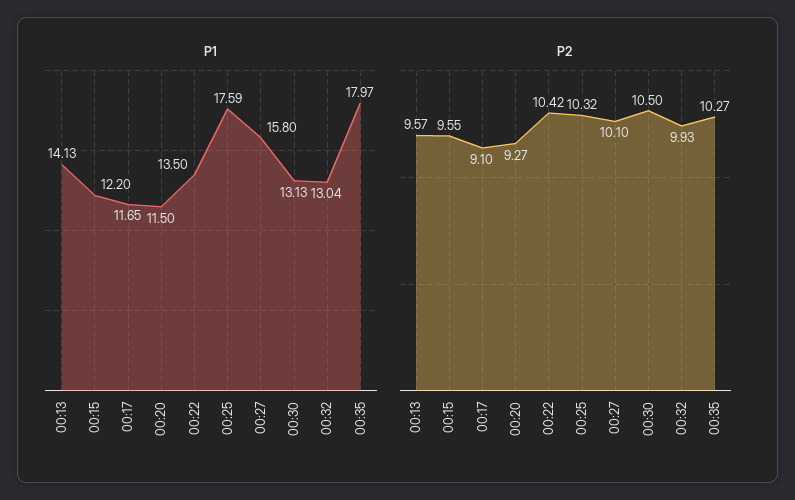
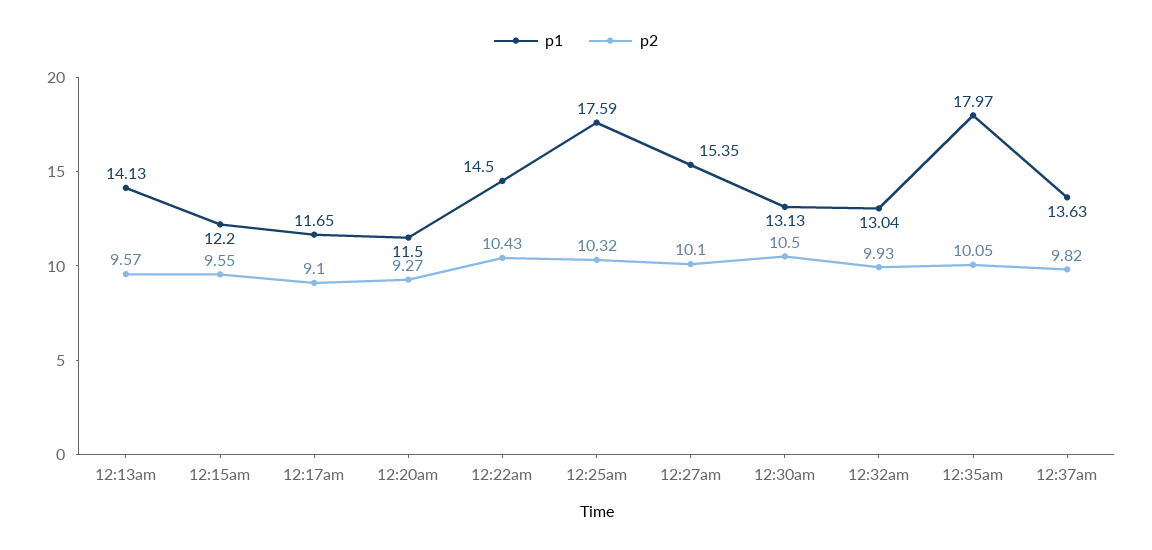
P1, 00:22: 13.5 -> 14.5
P1, 00:27: 15.8 -> 15.35
P2, 00:22: 10.42 -> 10.43
P2, 00:35: 10.27 -> 10.05
P1, 12:37am: none -> 13.63
P2, 12:37am: none -> 9.82

